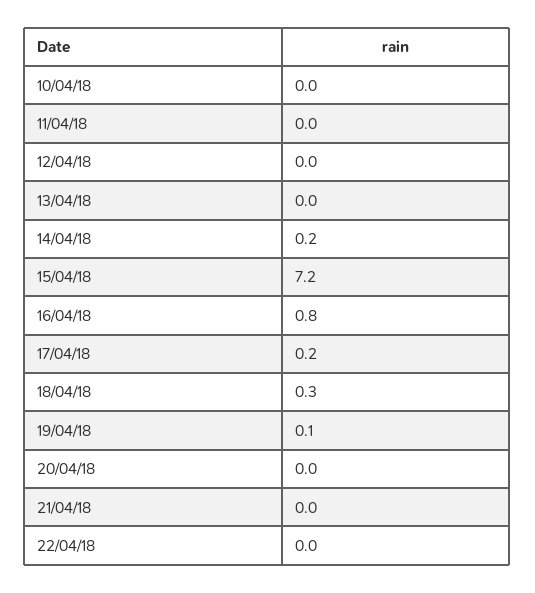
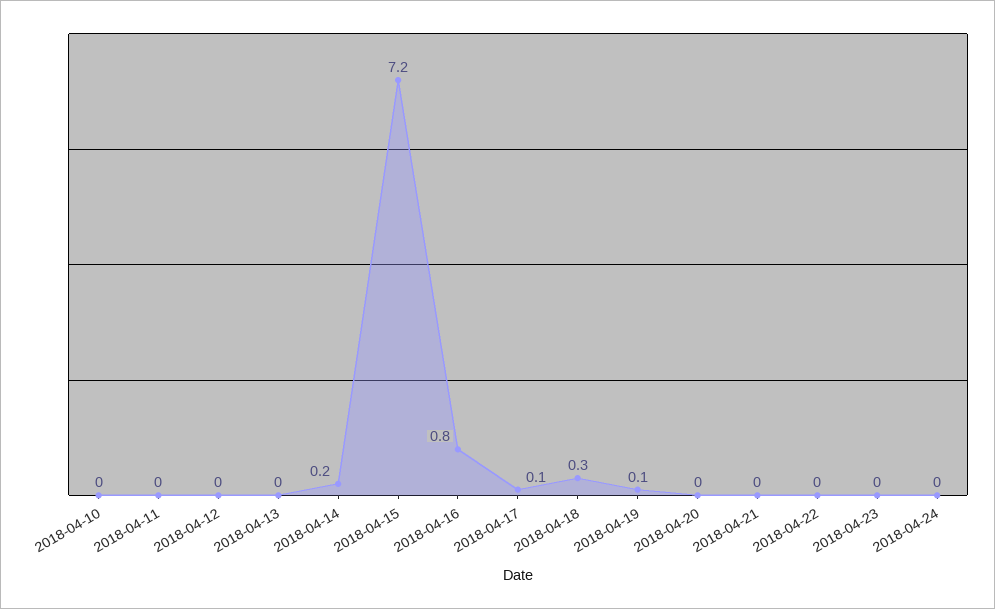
17/04/18: 0.2 -> 0.1
2018-04-23: none -> 0
2018-04-24: none -> 0

